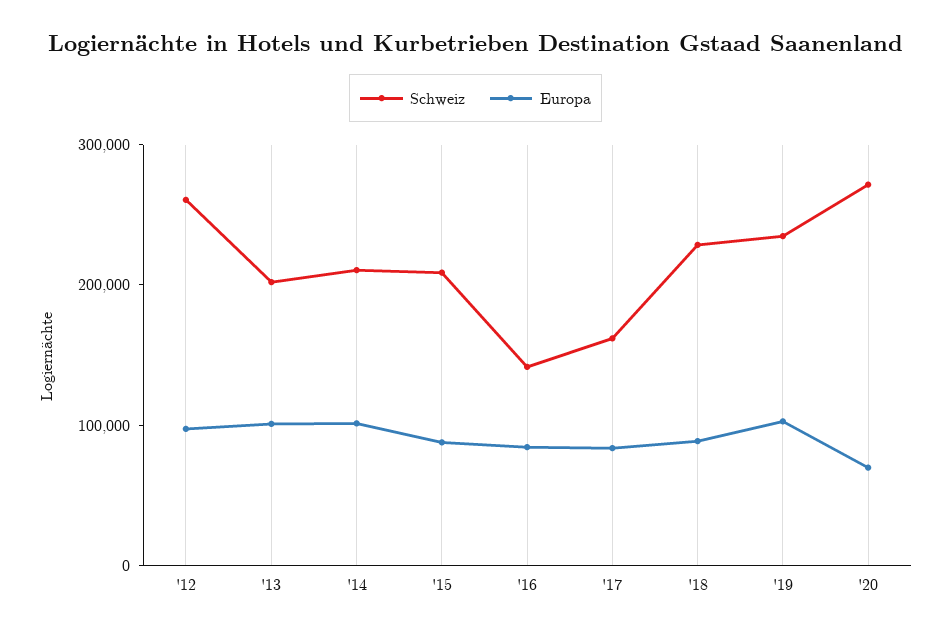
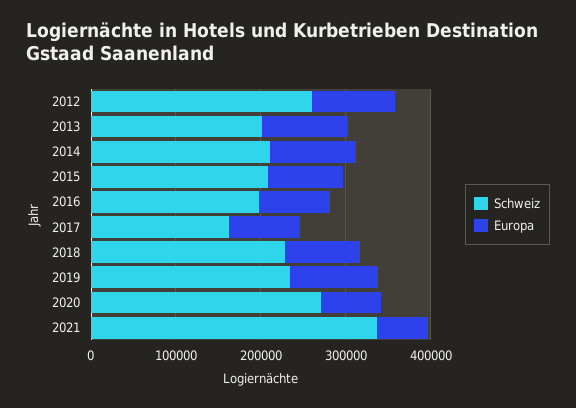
Schweiz, '16: 140000 -> 200000
Schweiz, 2021: none -> 340000
Europa, 2021: none -> 60000

